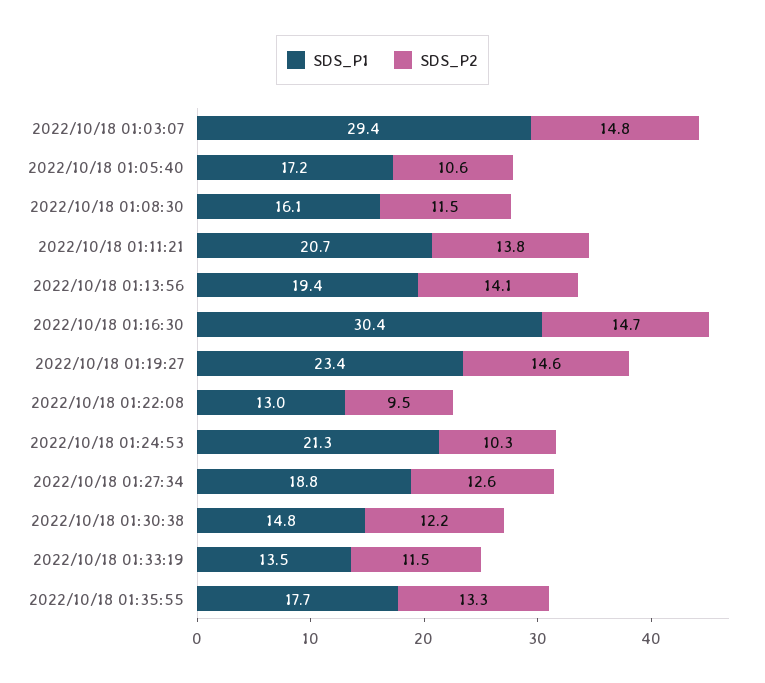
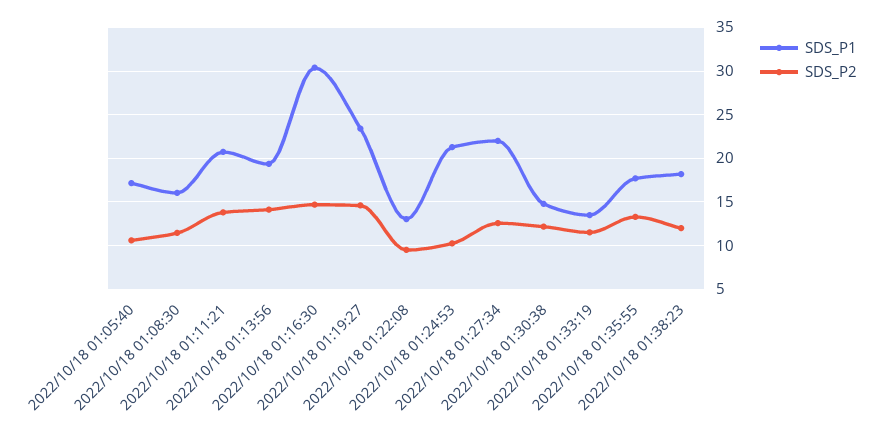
SDS_P1, 2022/10/18 01:03:07: 29.4 -> none
SDS_P2, 2022/10/18 01:03:07: 14.8 -> none
SDS_P1, 2022/10/18 01:27:34: 18.8 -> 22
SDS_P1, 2022/10/18 01:38:23: none -> 18
SDS_P2, 2022/10/18 01:38:23: none -> 12

